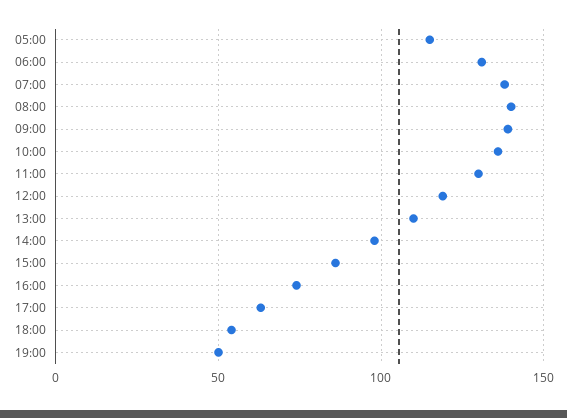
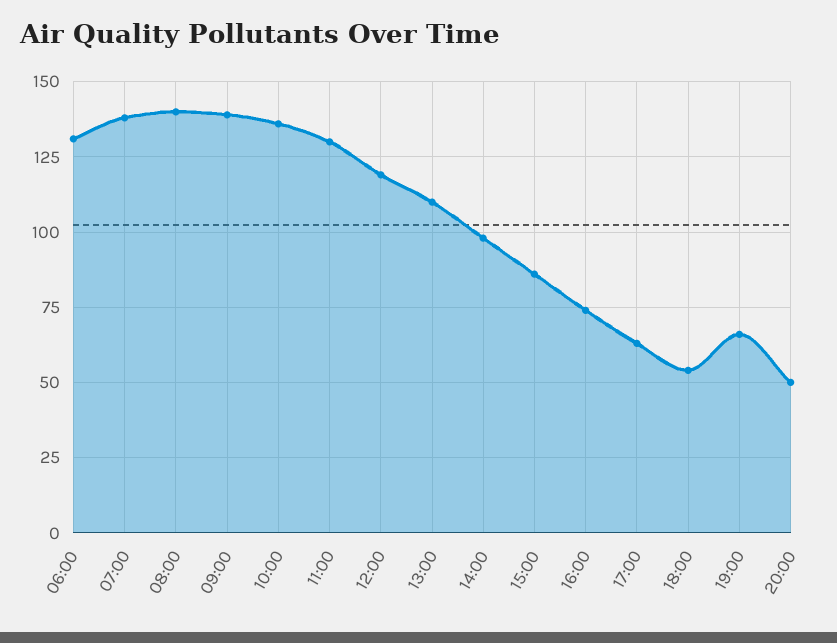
05:00: 115 -> none
19:00: 50 -> 65
20:00: none -> 50

